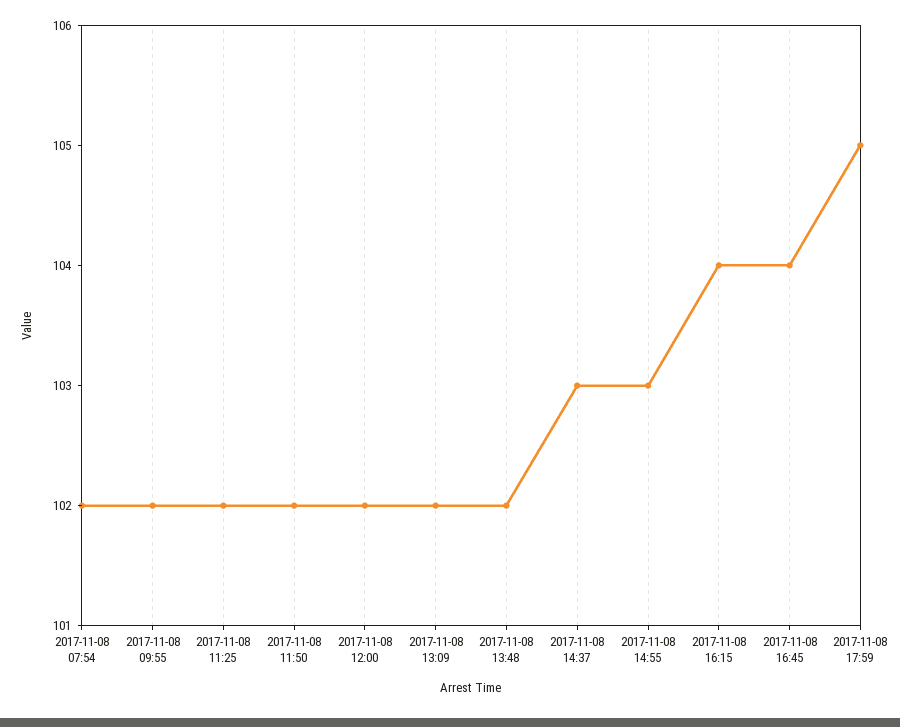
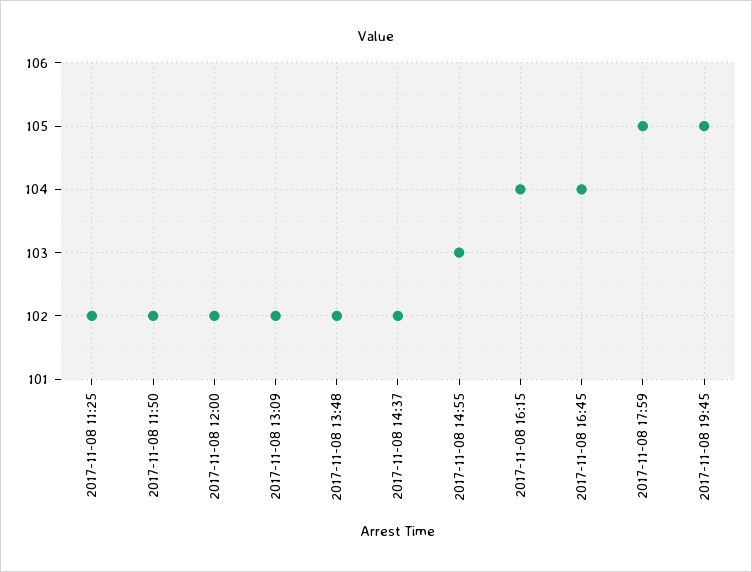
2017-11-08 07:54: 102 -> none
2017-11-08 09:55: 102 -> none
2017-11-08 14:37: 103 -> 102
2017-11-08 19:45: none -> 105

